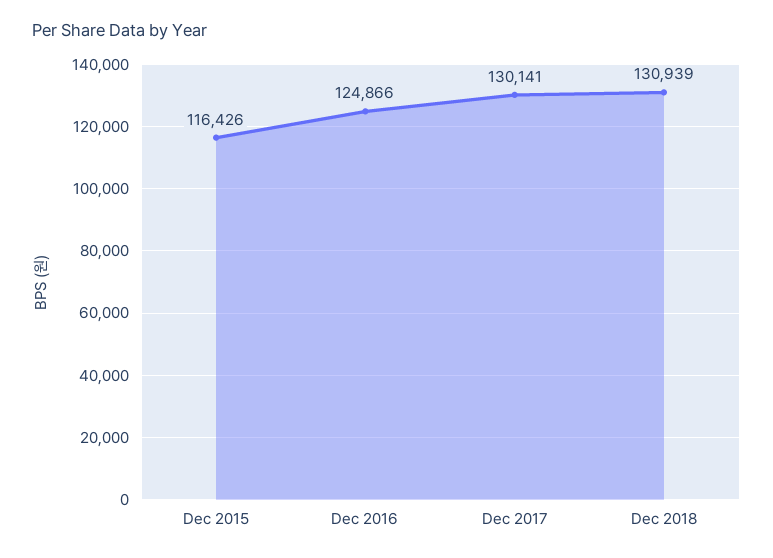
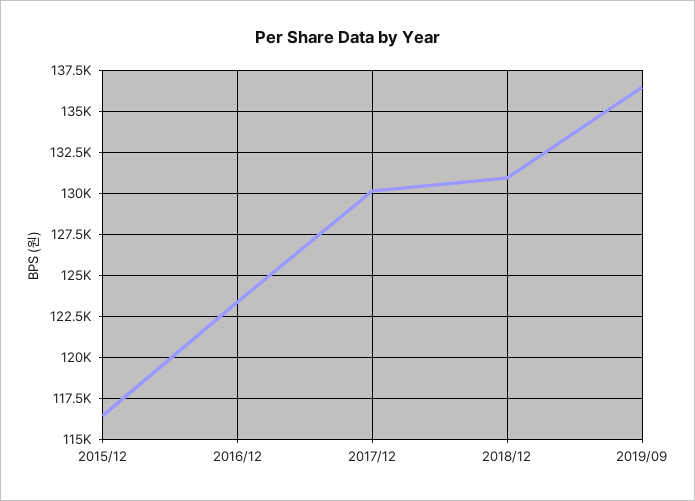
Dec 2016: 124866 -> 123500
2019/09: none -> 136500

